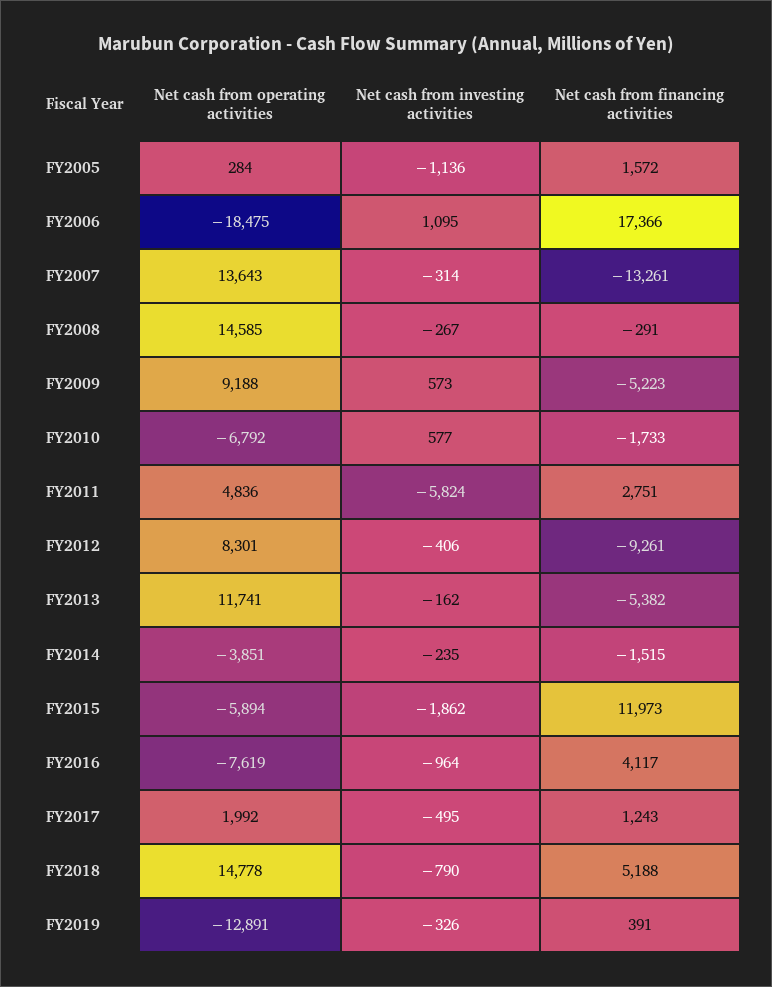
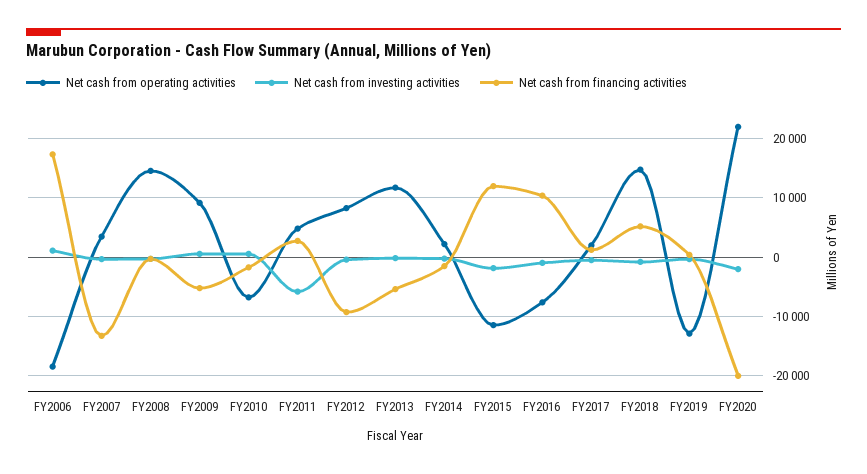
Net cash from operating activities, FY2005: 284 -> none
Net cash from investing activities, FY2005: -1136 -> none
Net cash from financing activities, FY2005: 1572 -> none
Net cash from operating activities, FY2007: 13643 -> 4000
Net cash from operating activities, FY2014: -3851 -> 2000
Net cash from operating activities, FY2015: -5894 -> -12000
Net cash from financing activities, FY2016: 4117 -> 10000
Net cash from operating activities, FY2020: none -> 22000
Net cash from investing activities, FY2020: none -> -2000
Net cash from financing activities, FY2020: none -> -20000

